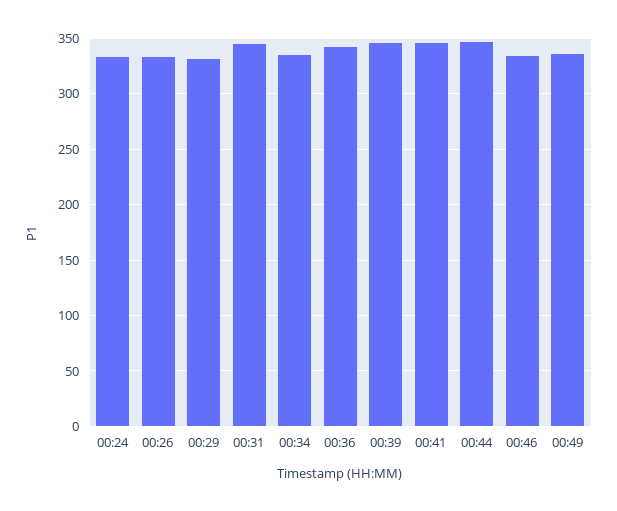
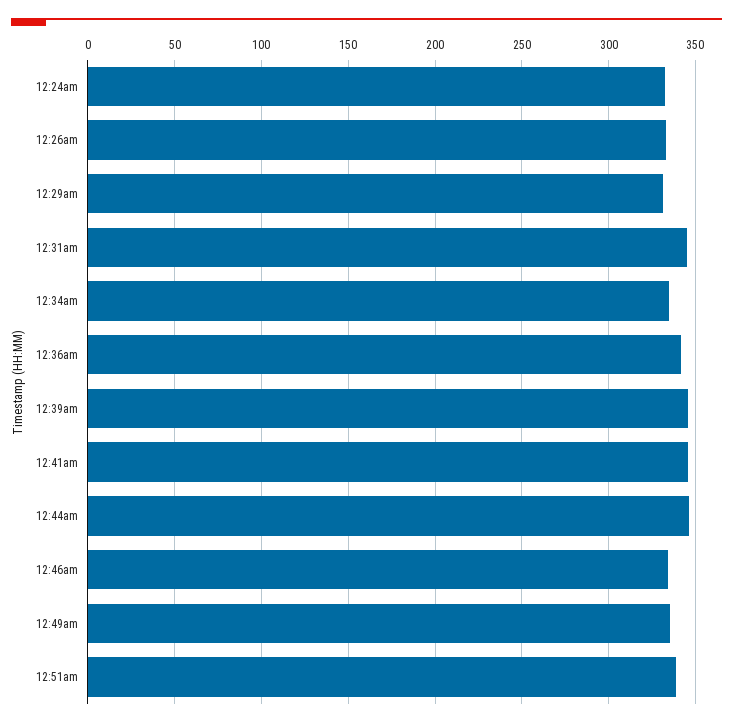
12:51am: none -> 340

